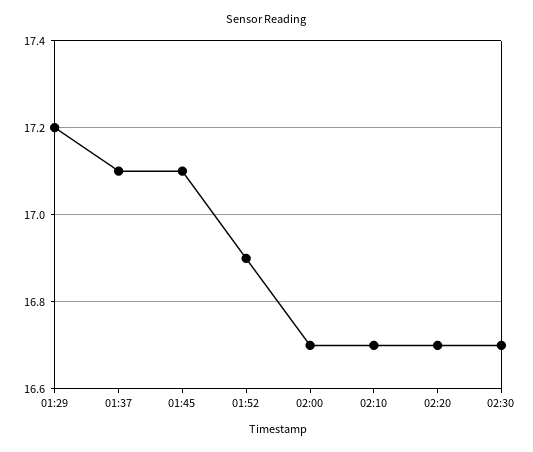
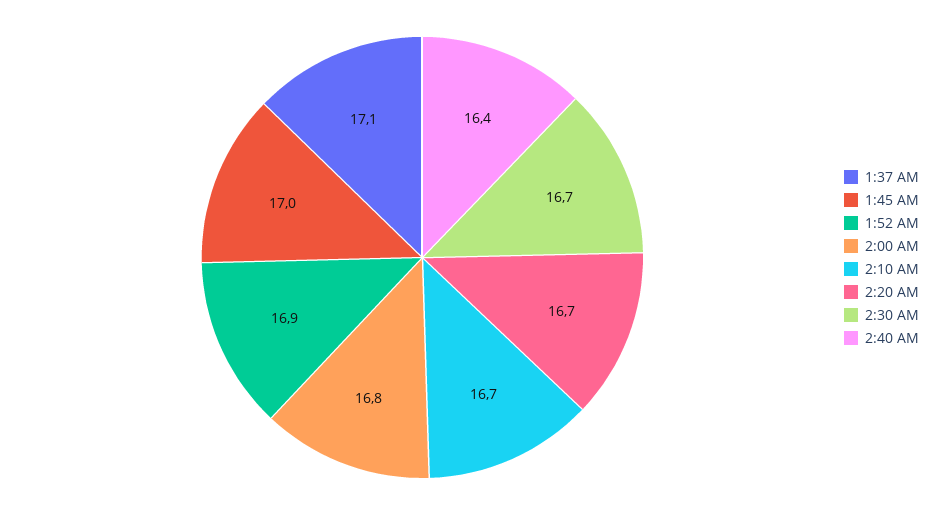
01:29: 17.2 -> none
01:45: 17.1 -> 17
02:00: 16.7 -> 16.8
2:40 AM: none -> 16.4

